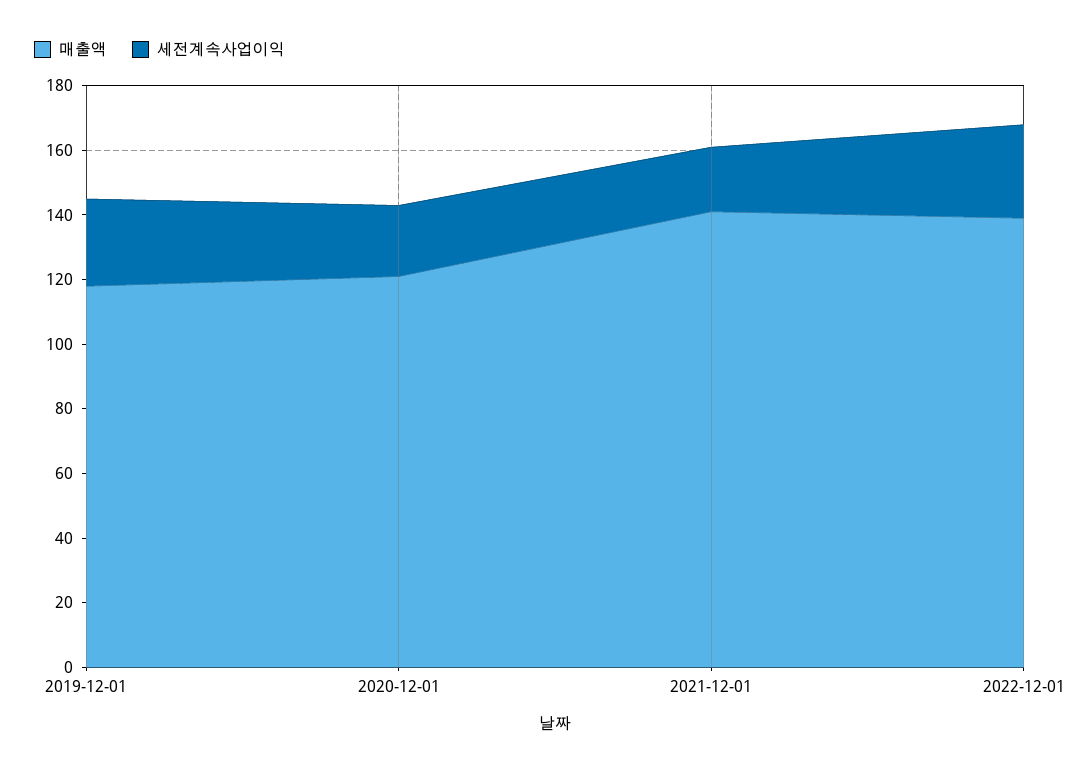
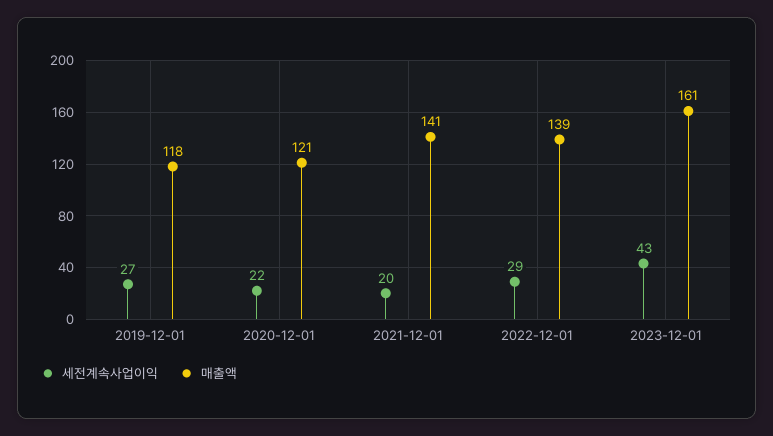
세전계속사업이익, 2023-12-01: none -> 43
매출액, 2023-12-01: none -> 161

